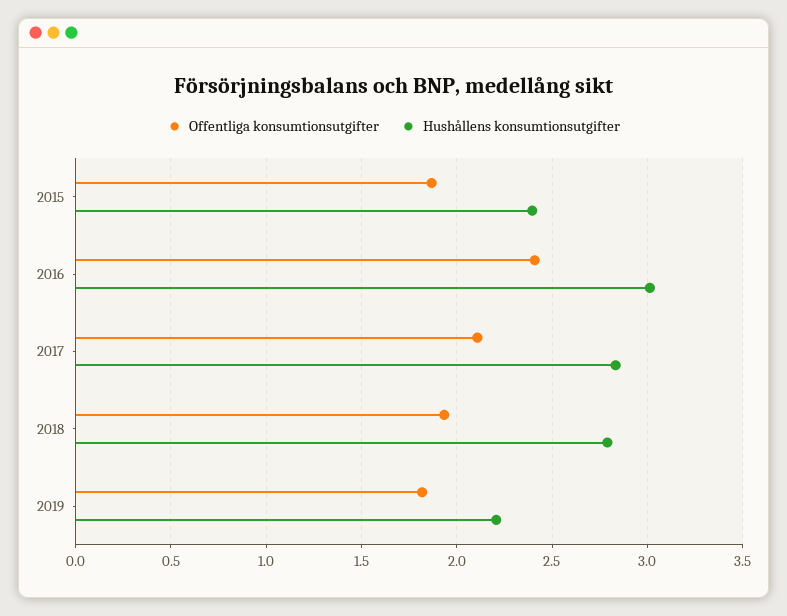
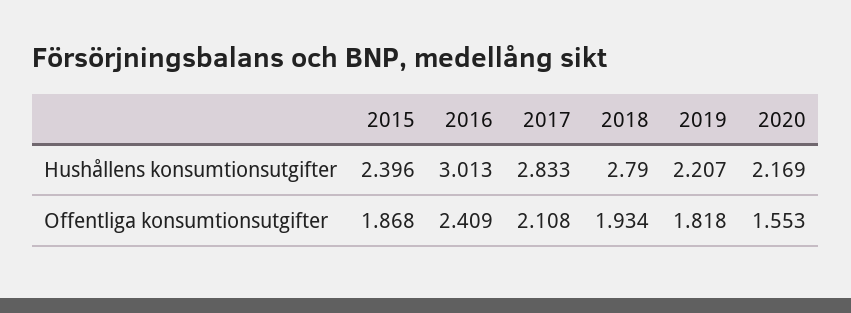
Hushållens konsumtionsutgifter, 2020: none -> 2.169
Offentliga konsumtionsutgifter, 2020: none -> 1.553

